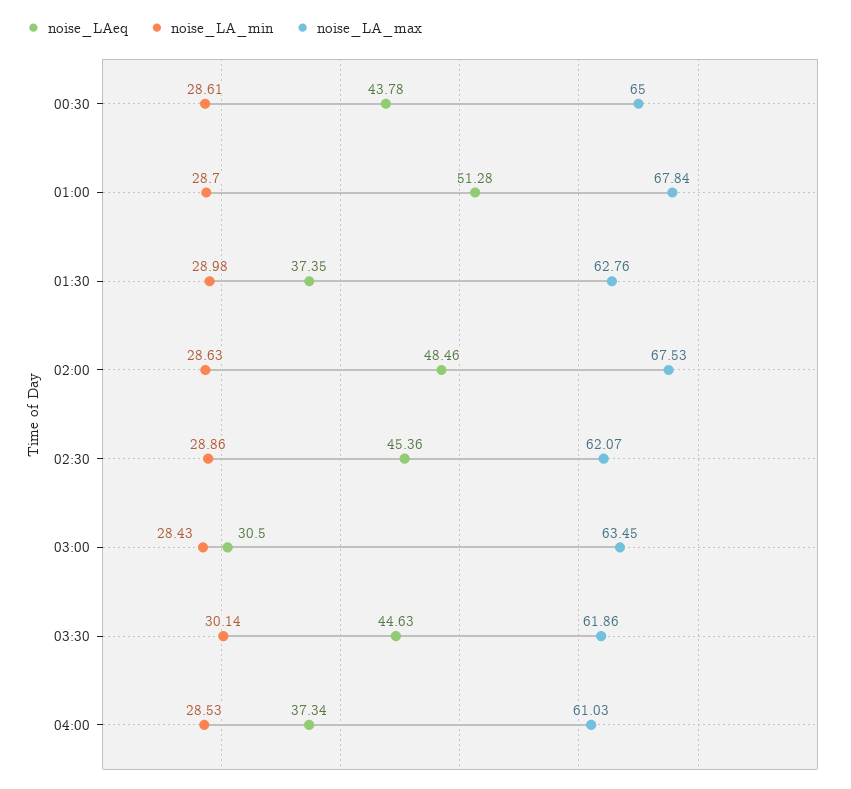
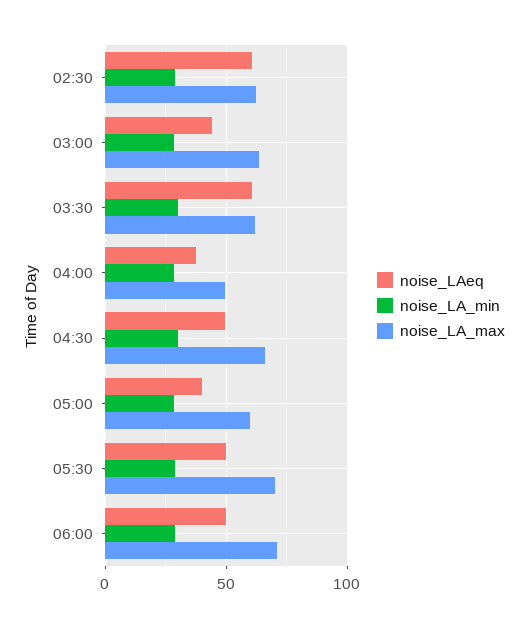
noise_LAeq, 00:30: 43.78 -> none
noise_LA_min, 00:30: 28.61 -> none
noise_LA_max, 00:30: 65 -> none
noise_LAeq, 01:00: 51.28 -> none
noise_LA_min, 01:00: 28.7 -> none
noise_LA_max, 01:00: 67.84 -> none
noise_LAeq, 01:30: 37.35 -> none
noise_LA_min, 01:30: 28.98 -> none
noise_LA_max, 01:30: 62.76 -> none
noise_LAeq, 02:00: 48.46 -> none
noise_LA_min, 02:00: 28.63 -> none
noise_LA_max, 02:00: 67.53 -> none
noise_LAeq, 02:30: 45.36 -> 60
noise_LAeq, 03:00: 30.5 -> 45
noise_LAeq, 03:30: 44.63 -> 60
noise_LA_max, 04:00: 61.03 -> 50
noise_LAeq, 04:30: none -> 50
noise_LA_min, 04:30: none -> 30
noise_LA_max, 04:30: none -> 65
noise_LAeq, 05:00: none -> 40
noise_LA_min, 05:00: none -> 30
noise_LA_max, 05:00: none -> 60
noise_LAeq, 05:30: none -> 50
noise_LA_min, 05:30: none -> 30
noise_LA_max, 05:30: none -> 70
noise_LAeq, 06:00: none -> 50
noise_LA_min, 06:00: none -> 30
noise_LA_max, 06:00: none -> 70

